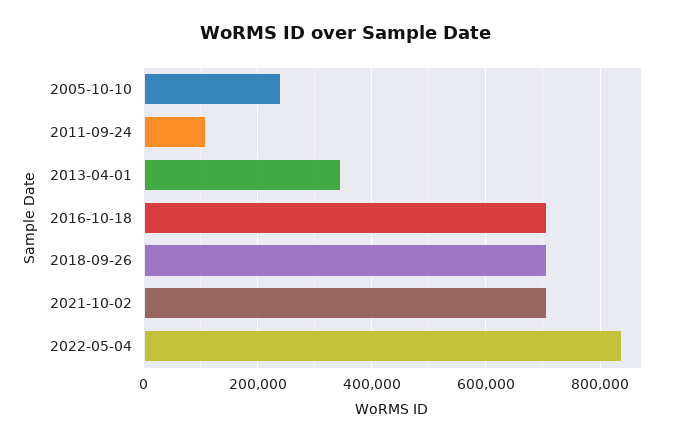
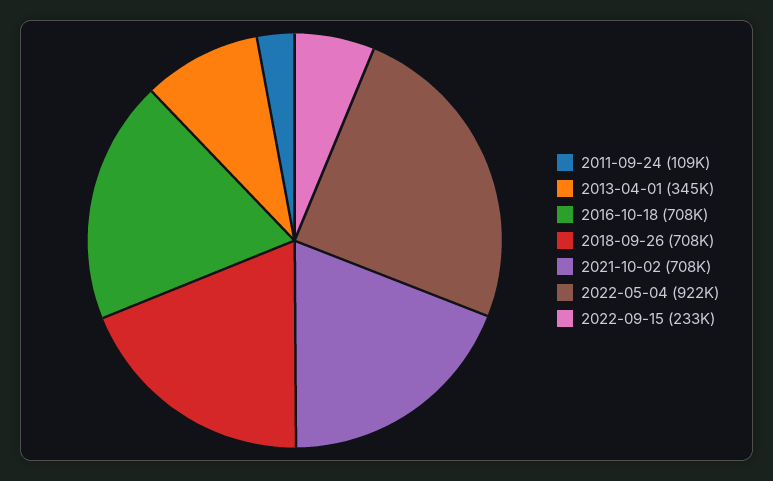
2005-10-10: 240000 -> none
2022-05-04: 840000 -> 922000
2022-09-15: none -> 233000

